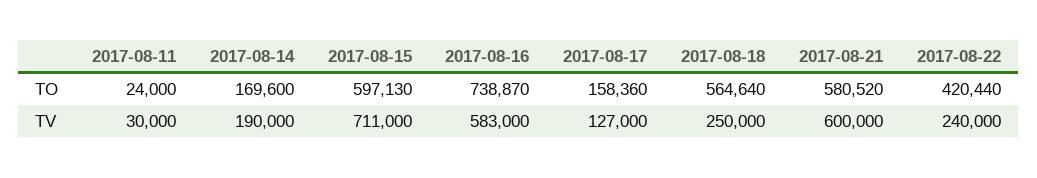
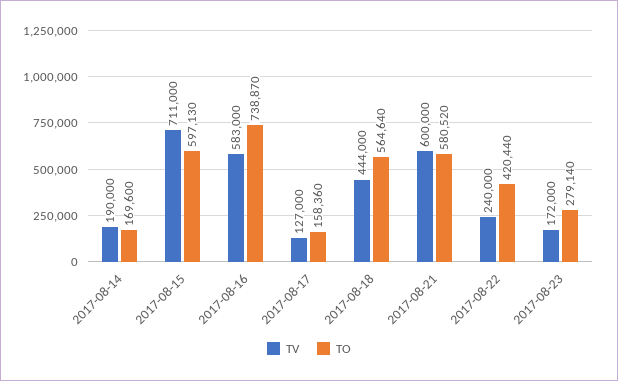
TO, 2017-08-11: 24000 -> none
TV, 2017-08-11: 30000 -> none
TV, 2017-08-18: 250000 -> 444000
TV, 2017-08-23: none -> 172000
TO, 2017-08-23: none -> 279140

